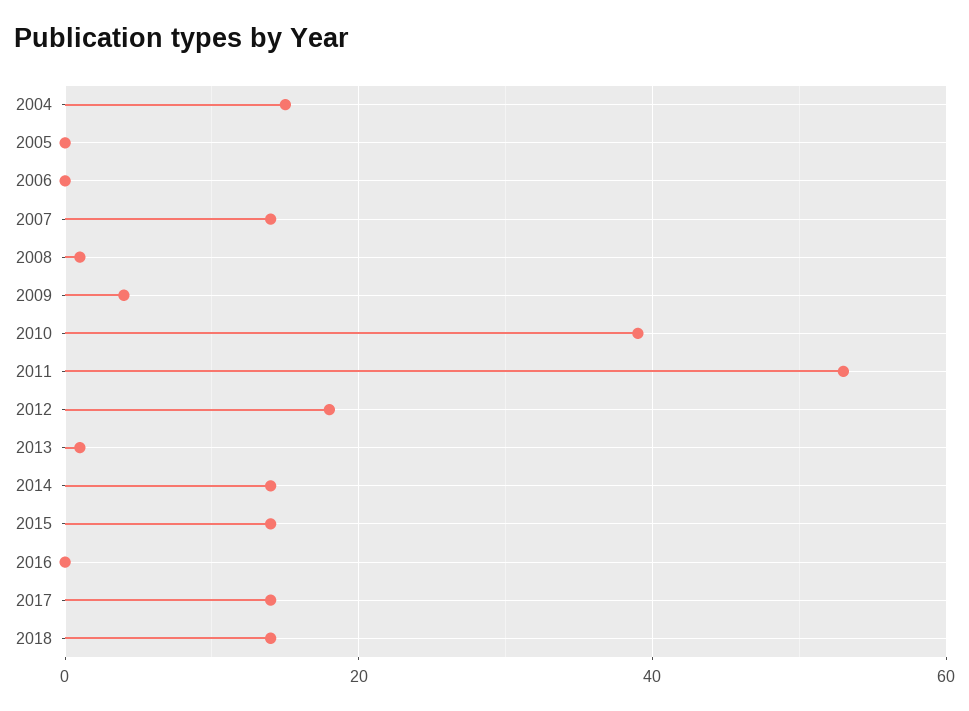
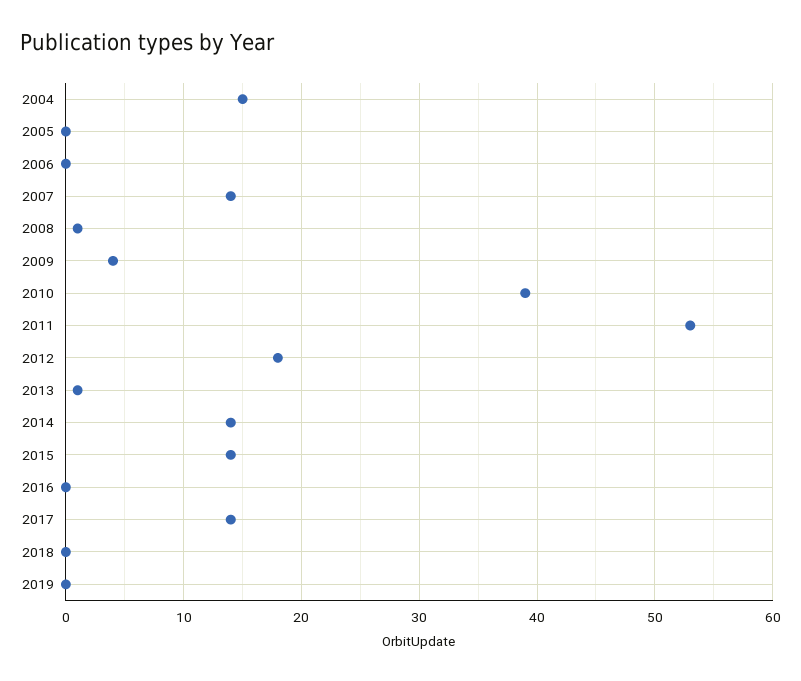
2018: 15 -> 0
2019: none -> 0

